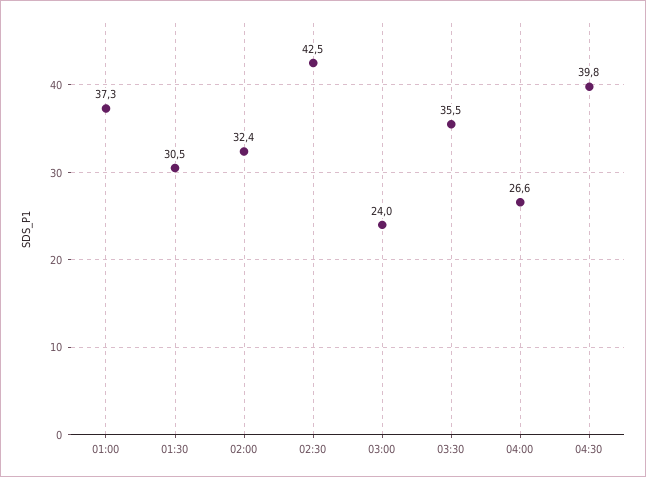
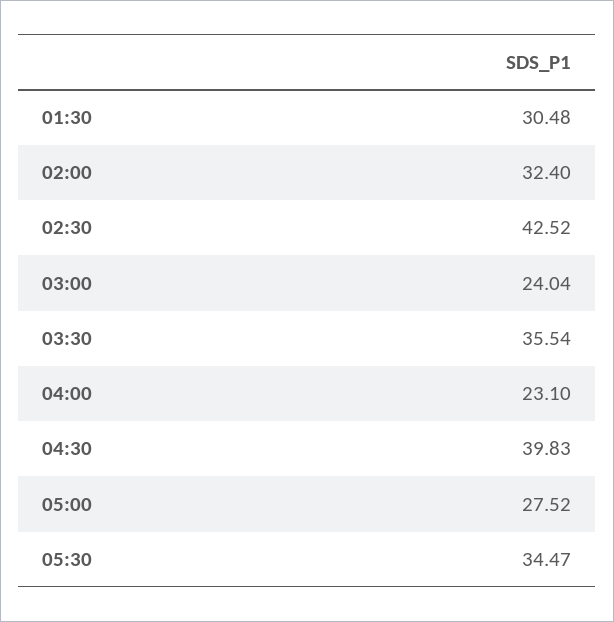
01:00: 37.3 -> none
04:00: 26.6 -> 23.1
05:00: none -> 27.52
05:30: none -> 34.47

